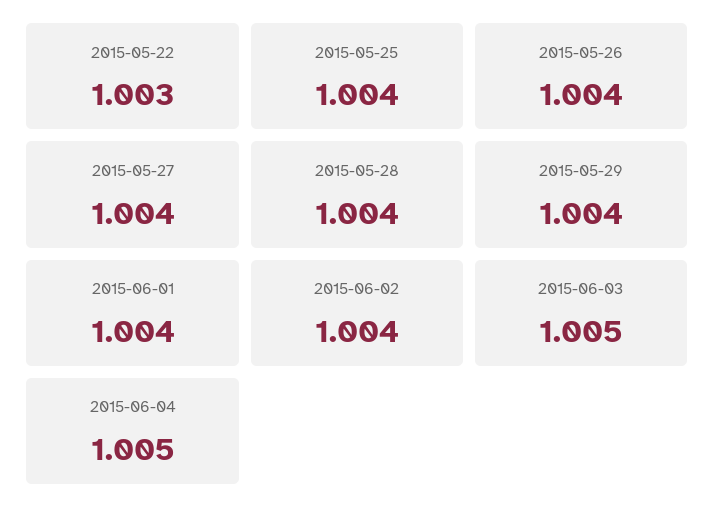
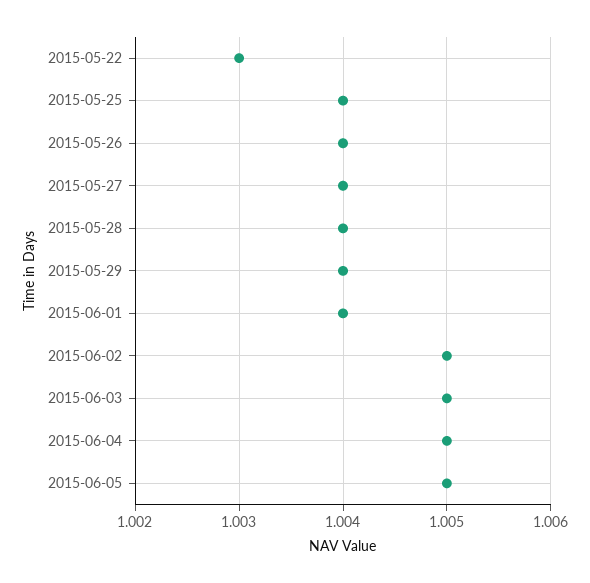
2015-06-02: 1.004 -> 1.005
2015-06-05: none -> 1.005

